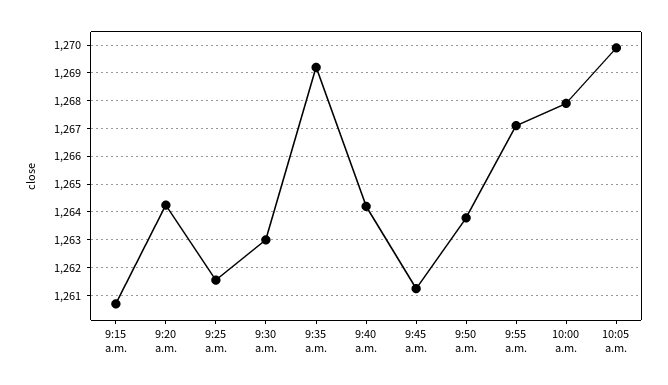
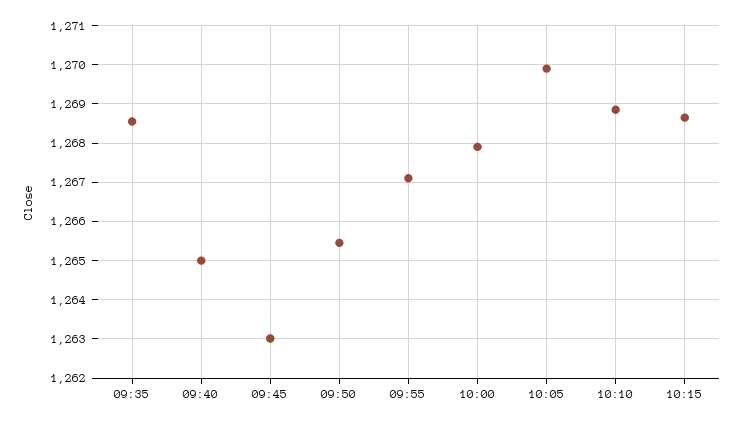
9:15 a.m.: 1260.75 -> none
9:20 a.m.: 1264.25 -> none
9:25 a.m.: 1261.5 -> none
9:30 a.m.: 1263 -> none
9:35 a.m.: 1269.25 -> 1268.6
9:40 a.m.: 1264.25 -> 1265
9:45 a.m.: 1261.25 -> 1263
9:50 a.m.: 1263.75 -> 1265.4
10:10: none -> 1268.8
10:15: none -> 1268.6

